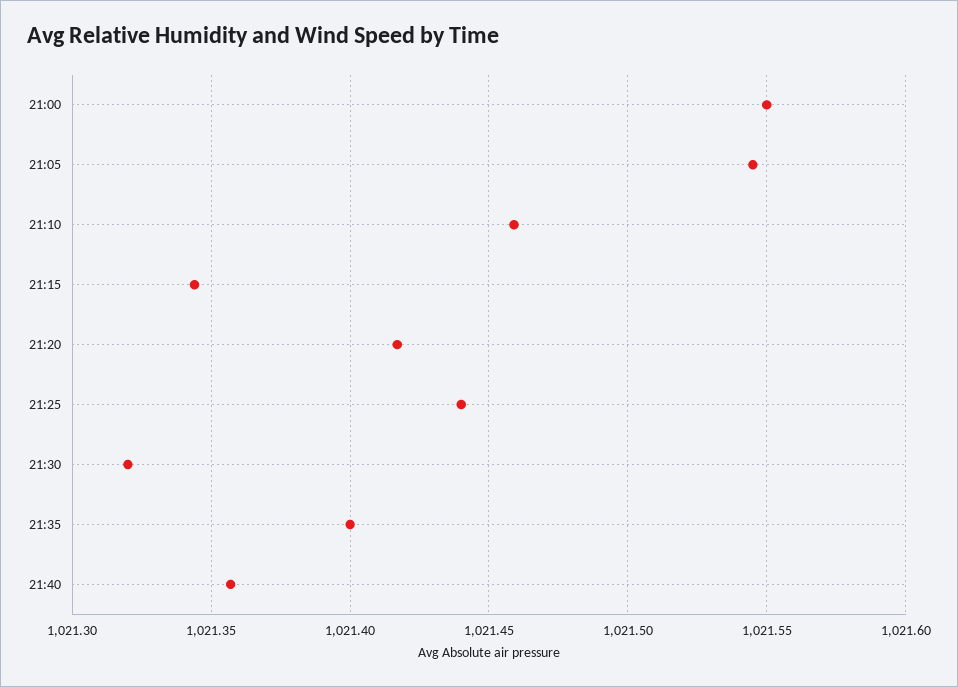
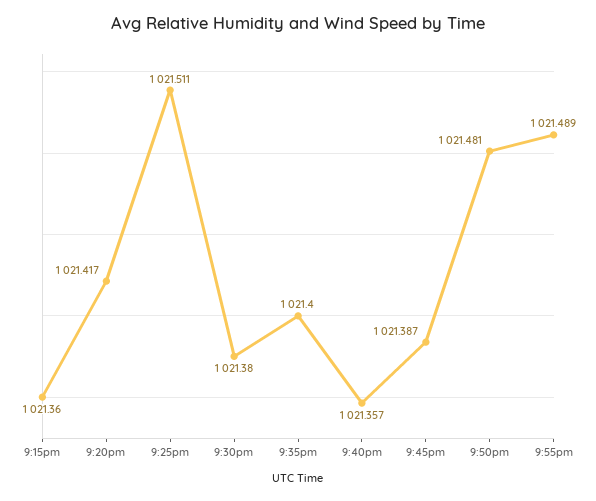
21:00: 1021.55 -> none
21:05: 1021.545 -> none
21:10: 1021.46 -> none
21:15: 1021.345 -> 1021.36
21:25: 1021.44 -> 1021.511
21:30: 1021.32 -> 1021.38
9:45pm: none -> 1021.387
9:50pm: none -> 1021.481
9:55pm: none -> 1021.489

